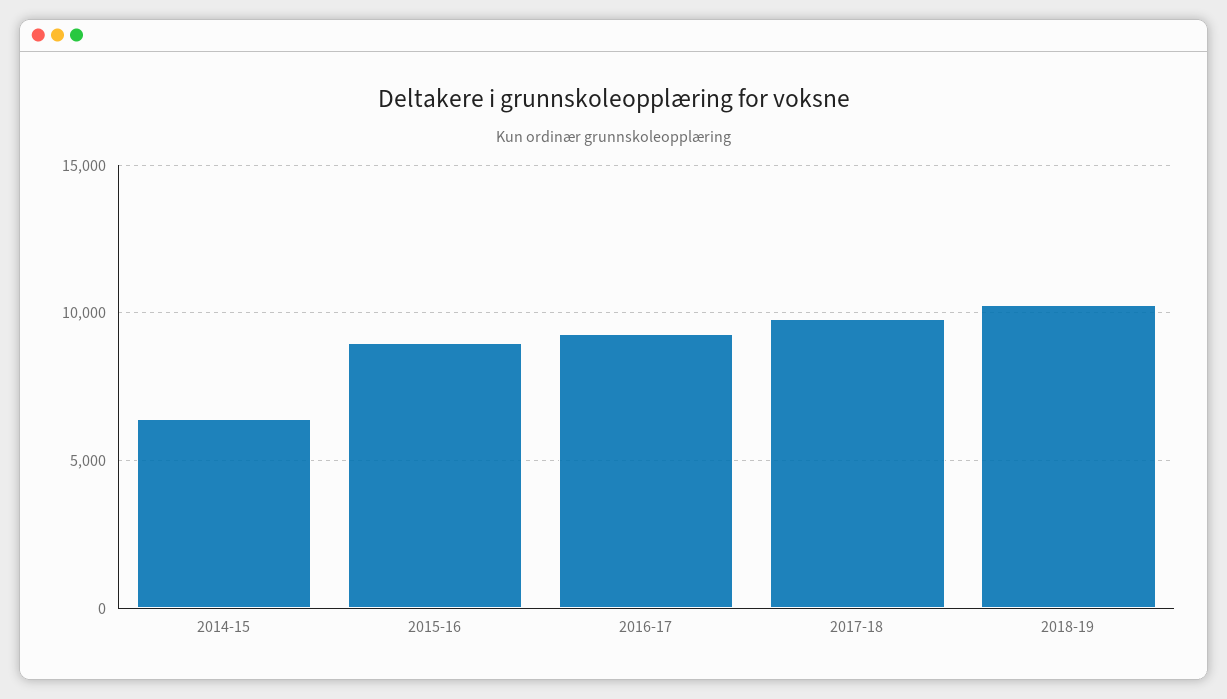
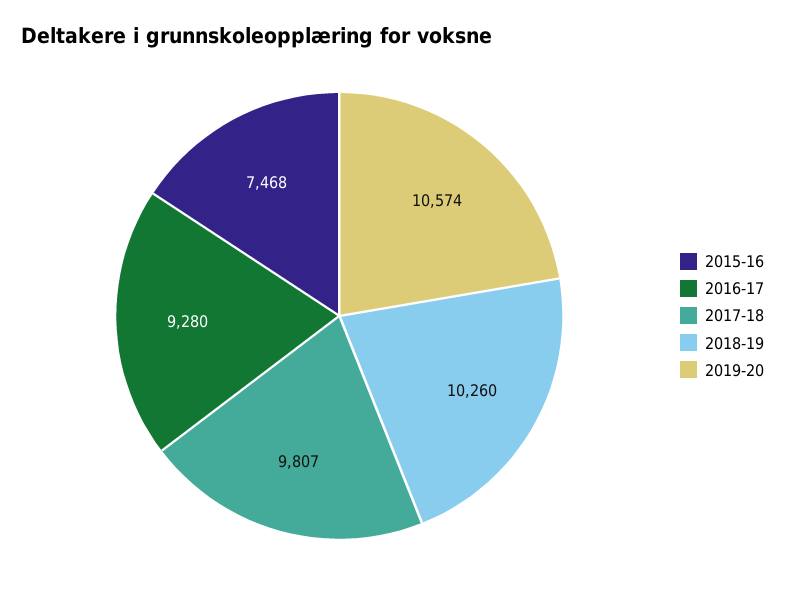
2014-15: 6500 -> none
2015-16: 9000 -> 7468
2019-20: none -> 10574

